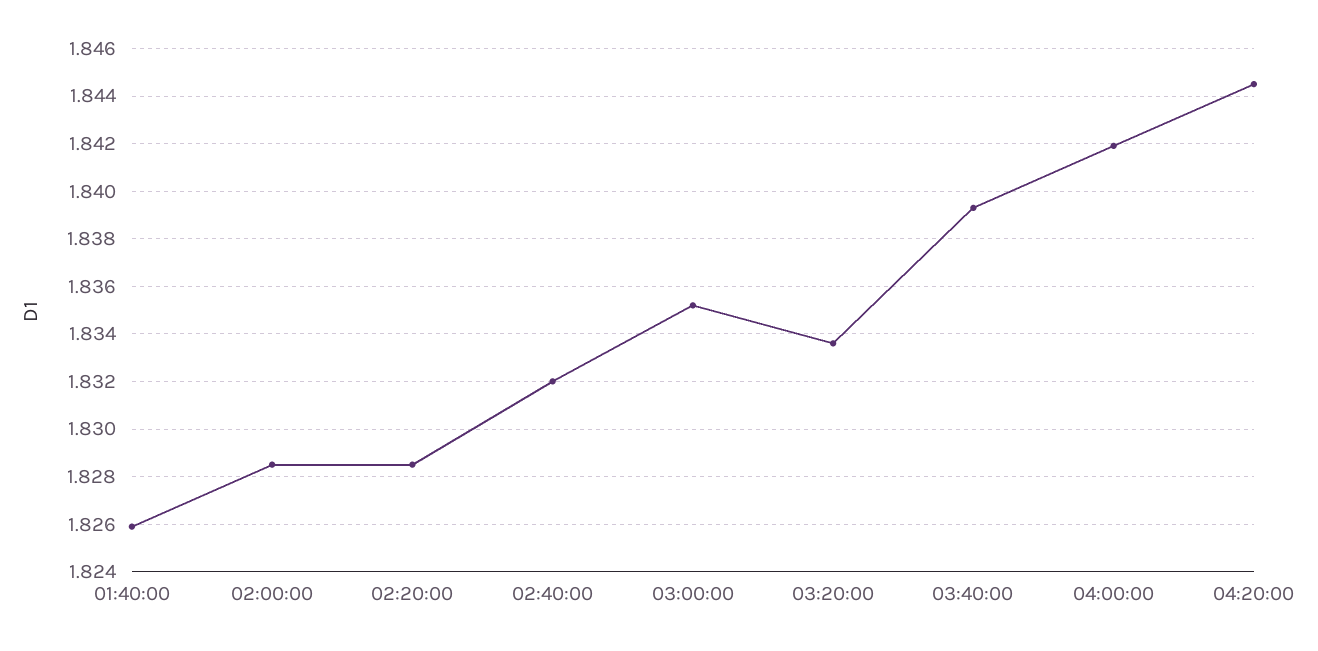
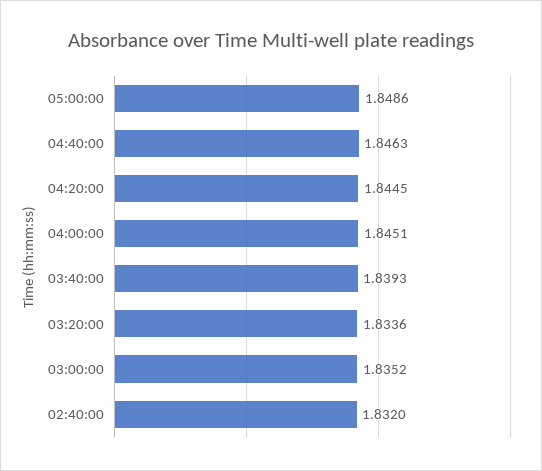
01:40:00: 1.826 -> none
02:00:00: 1.8285 -> none
02:20:00: 1.8285 -> none
04:00:00: 1.842 -> 1.8451
05:00:00: none -> 1.8486
04:40:00: none -> 1.8463

